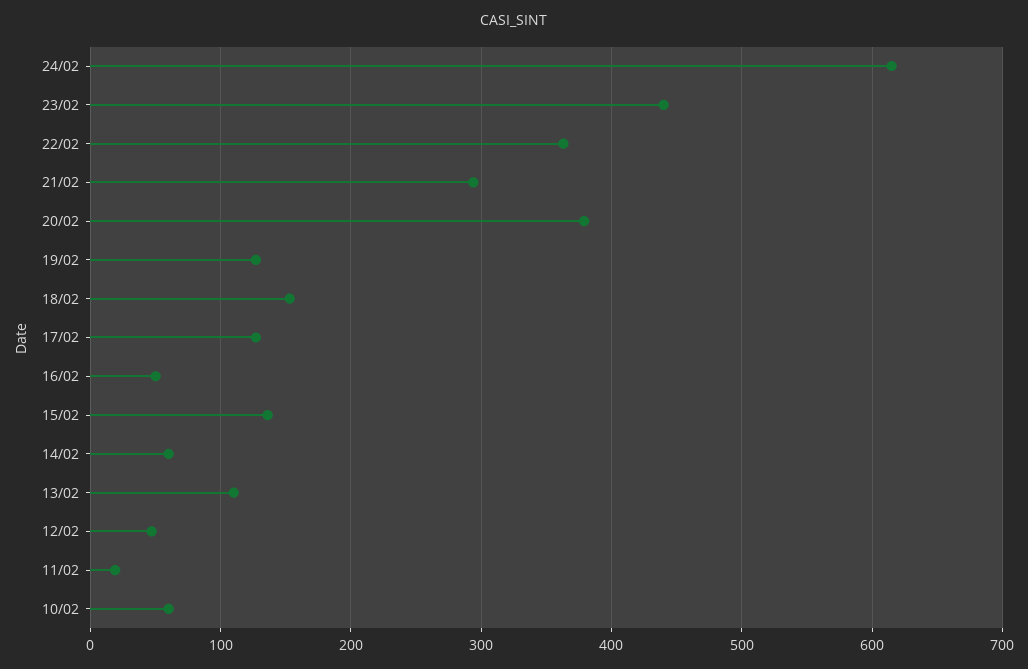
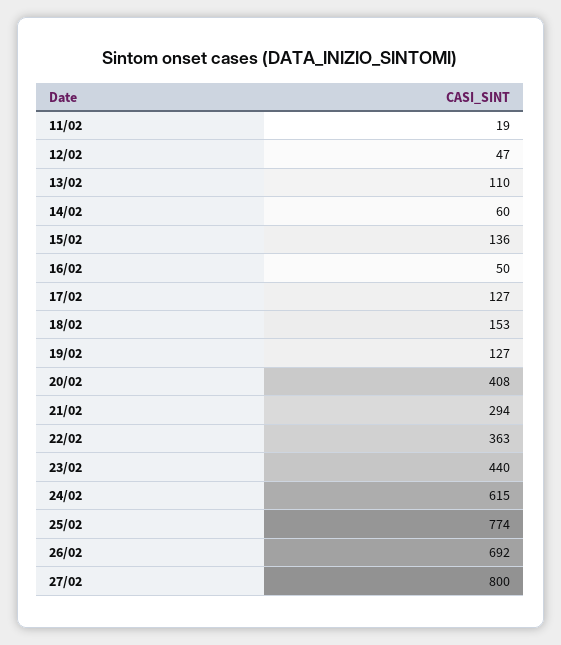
20/02: 380 -> 408
10/02: 60 -> none
25/02: none -> 774
26/02: none -> 692
27/02: none -> 800

